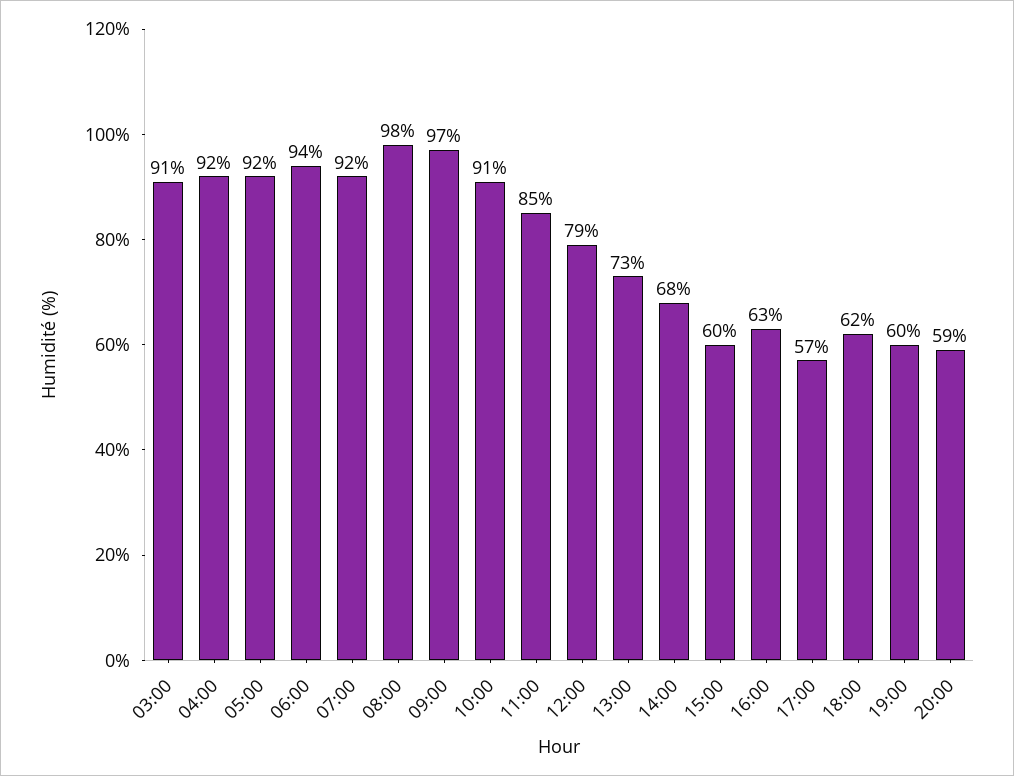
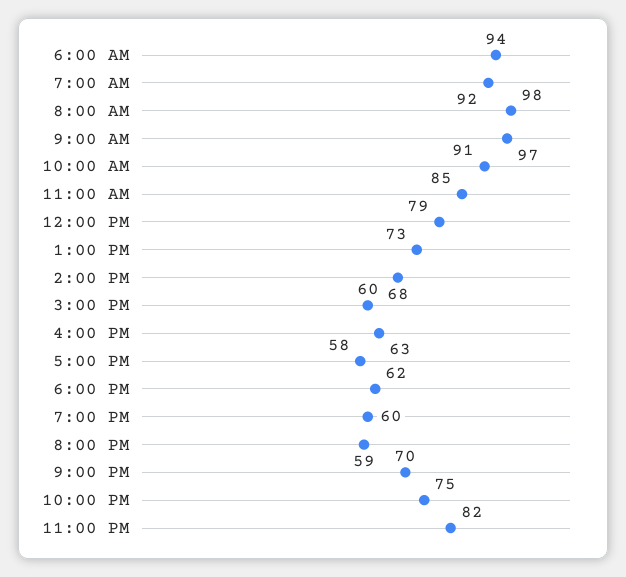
03:00: 91 -> none
04:00: 92 -> none
05:00: 92 -> none
17:00: 57 -> 58
9:00 PM: none -> 70
10:00 PM: none -> 75
11:00 PM: none -> 82

